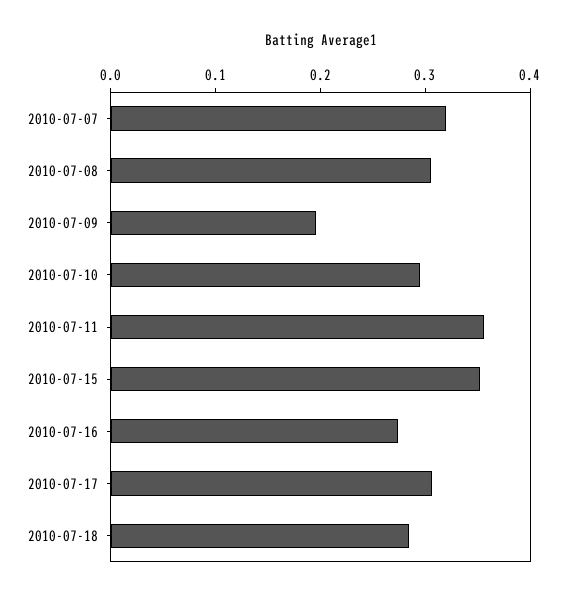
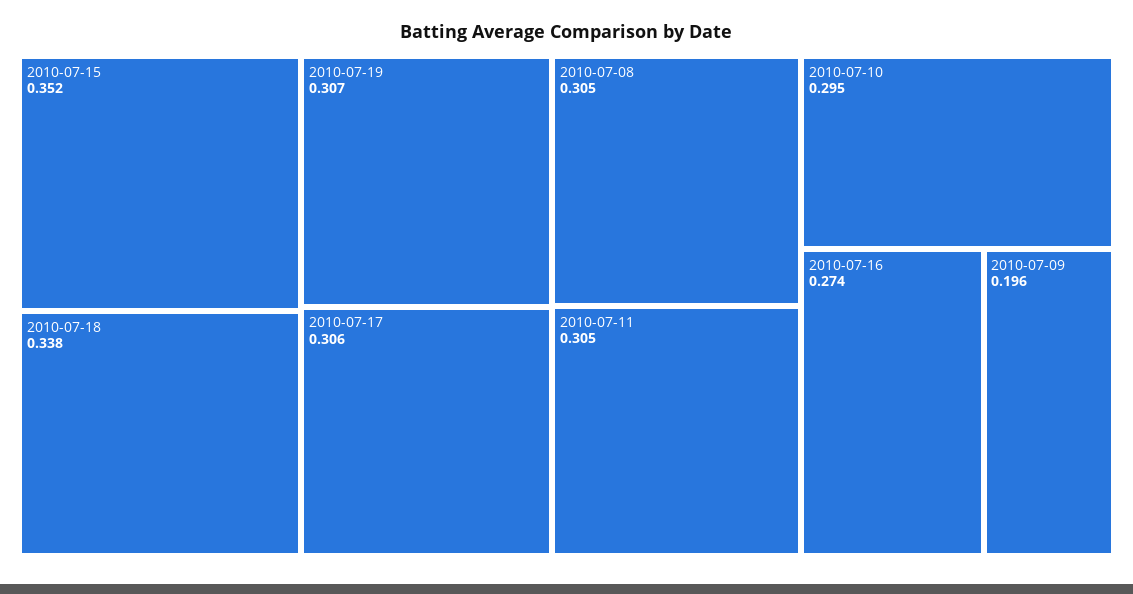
2010-07-07: 0.32 -> none
2010-07-11: 0.36 -> 0.305
2010-07-18: 0.28 -> 0.338
2010-07-19: none -> 0.307

